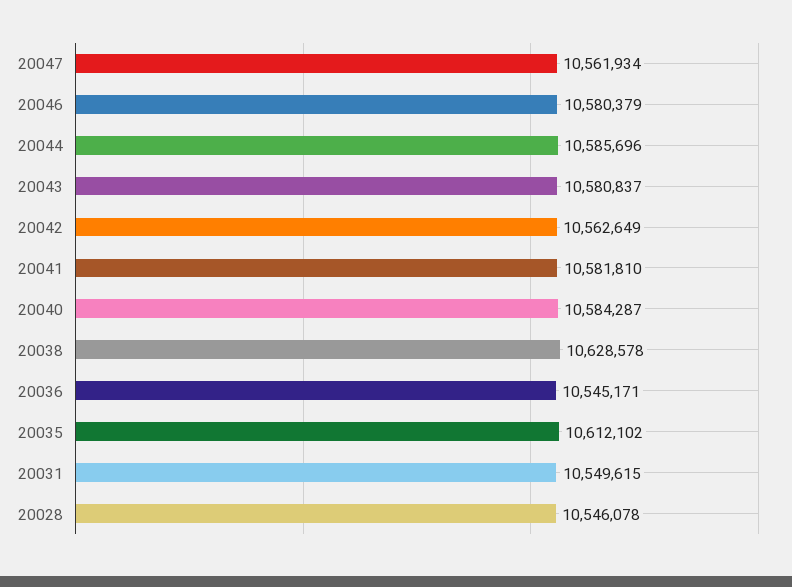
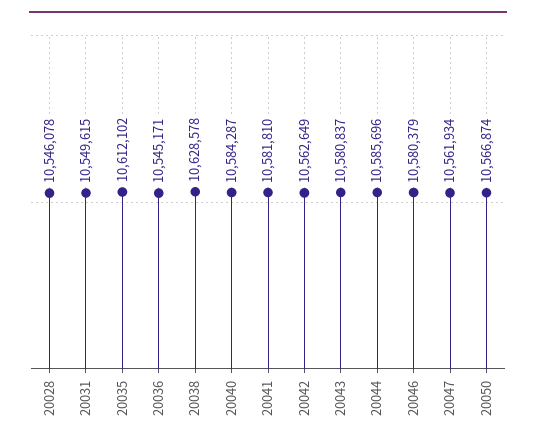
20050: none -> 10566874

